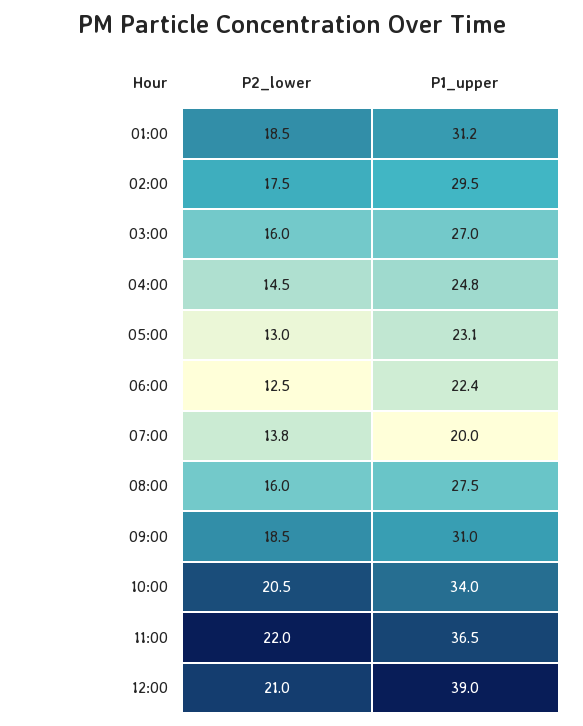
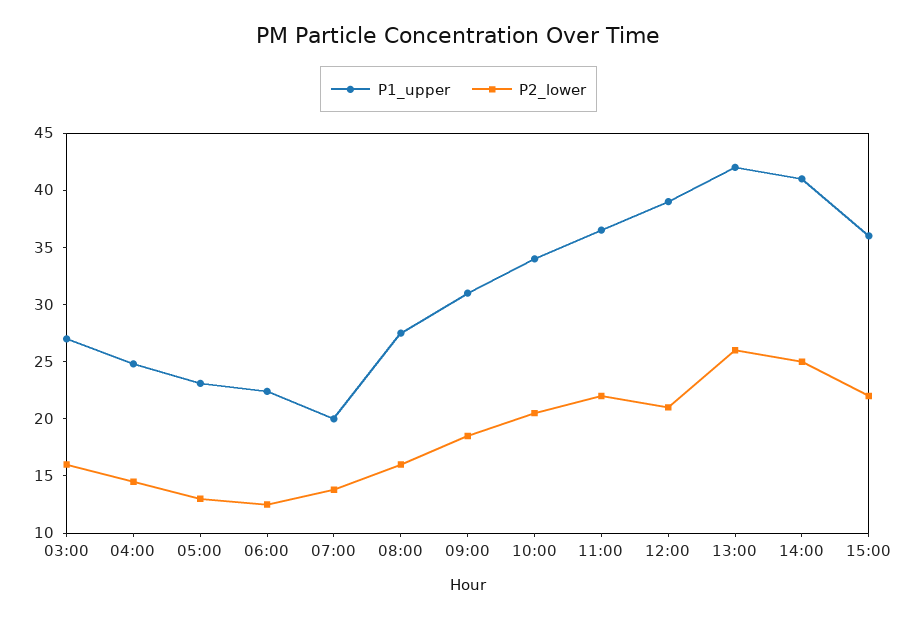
P2_lower, 01:00: 18.5 -> none
P1_upper, 01:00: 31.2 -> none
P2_lower, 02:00: 17.5 -> none
P1_upper, 02:00: 29.5 -> none
P1_upper, 13:00: none -> 42
P2_lower, 13:00: none -> 26
P1_upper, 14:00: none -> 41
P2_lower, 14:00: none -> 25
P1_upper, 15:00: none -> 36
P2_lower, 15:00: none -> 22

